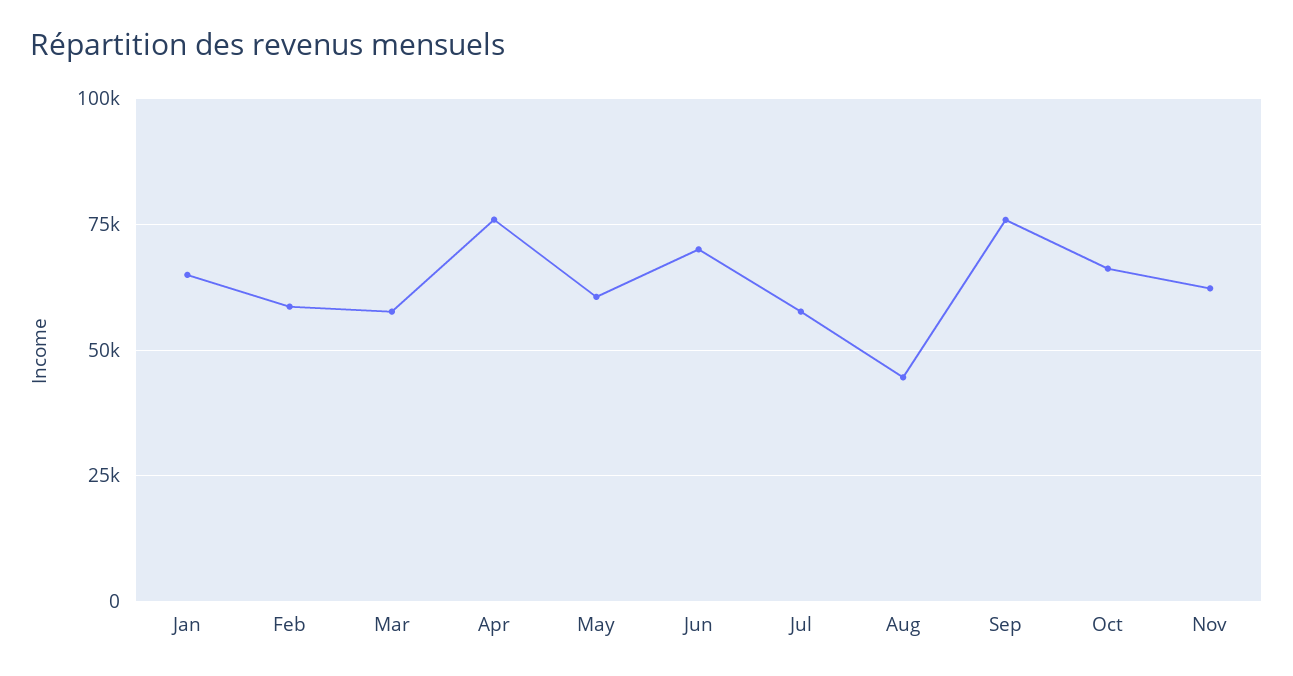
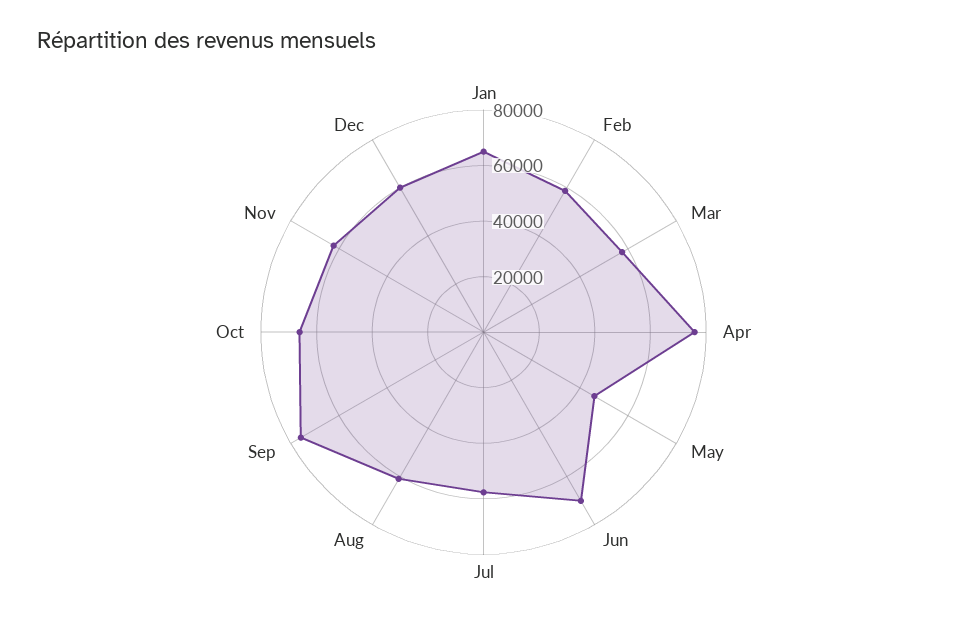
May: 60000 -> 45000
Aug: 45000 -> 60000
Dec: none -> 60000

